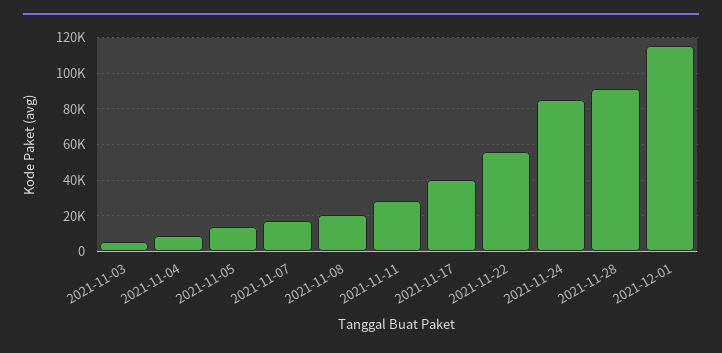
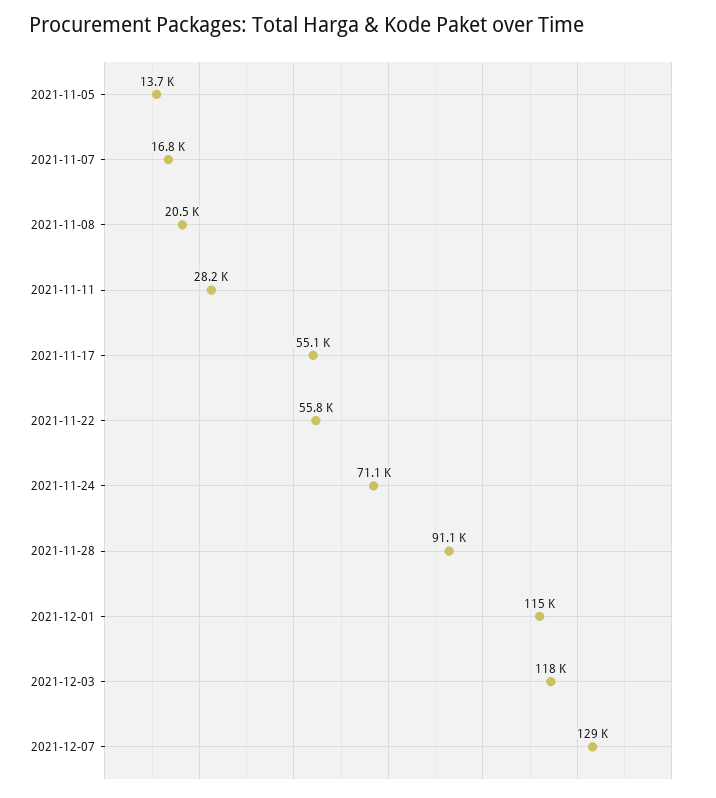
2021-11-03: 5000 -> none
2021-11-04: 10000 -> none
2021-11-17: 40000 -> 55100
2021-11-24: 85000 -> 71100
2021-12-03: none -> 118000
2021-12-07: none -> 129000

